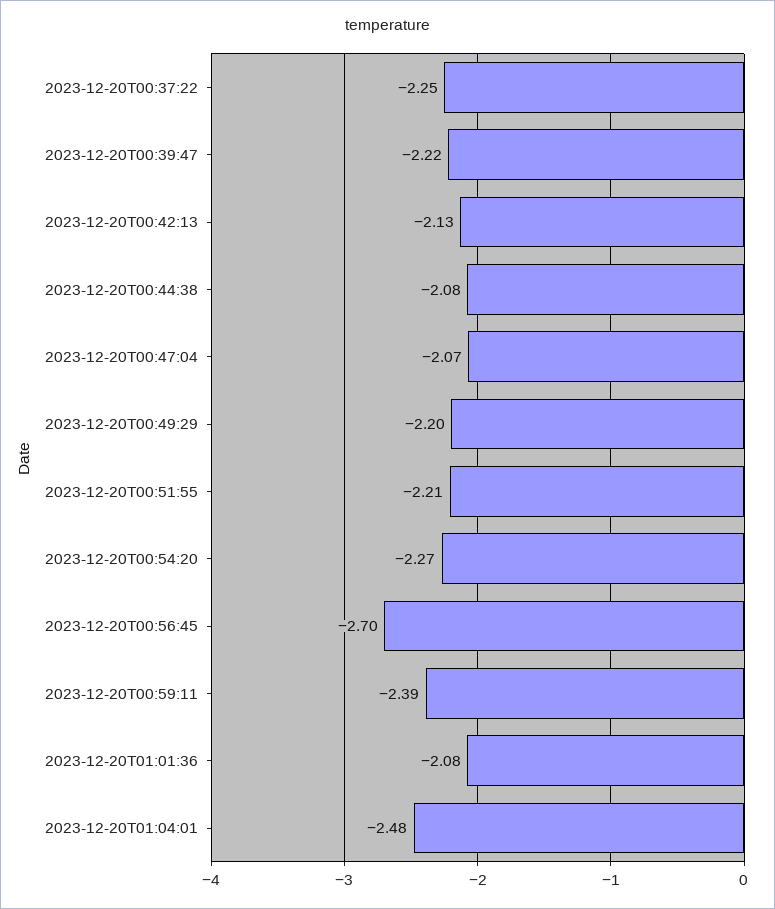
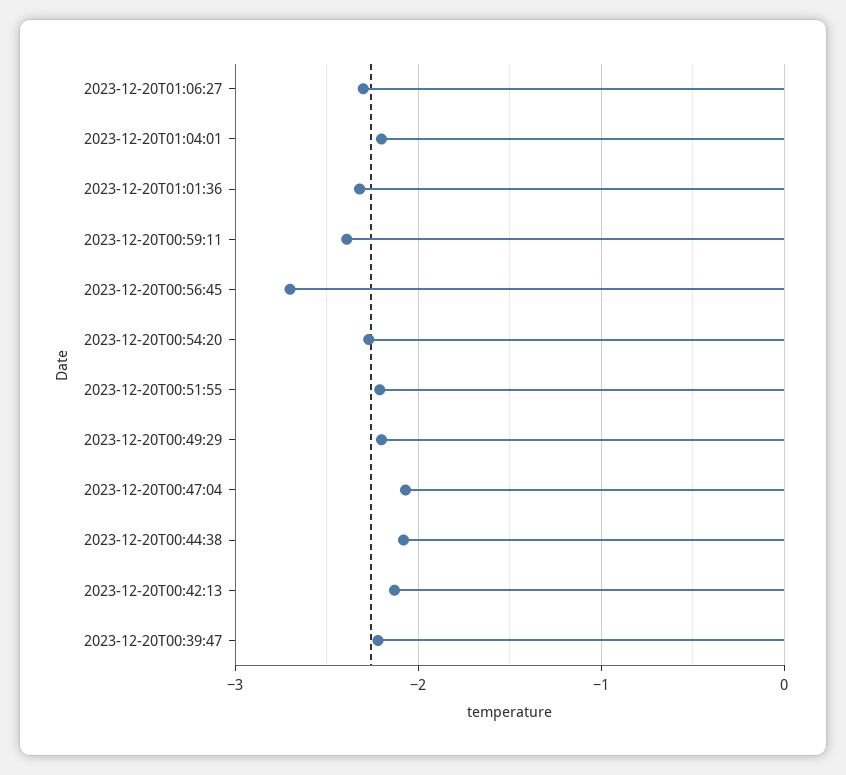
2023-12-20T00:37:22: -2.25 -> none
2023-12-20T01:01:36: -2.08 -> -2.3
2023-12-20T01:04:01: -2.48 -> -2.2
2023-12-20T01:06:27: none -> -2.3

